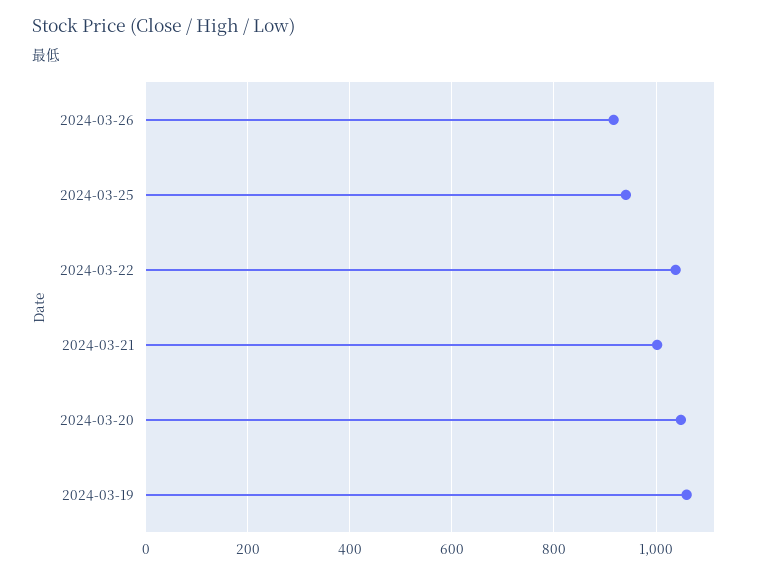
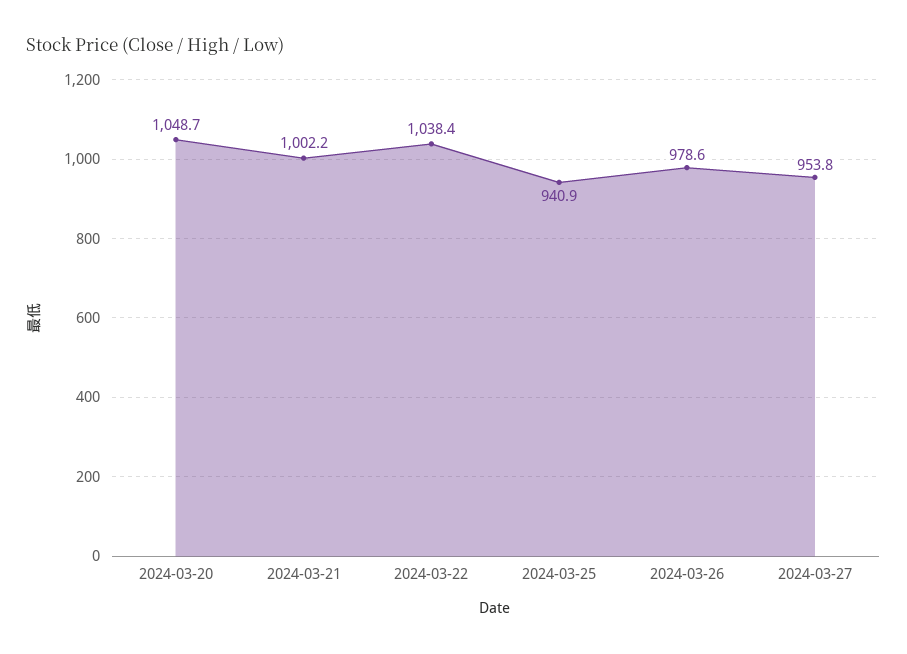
2024-03-26: 920 -> 978.6
2024-03-19: 1060 -> none
2024-03-27: none -> 953.8

